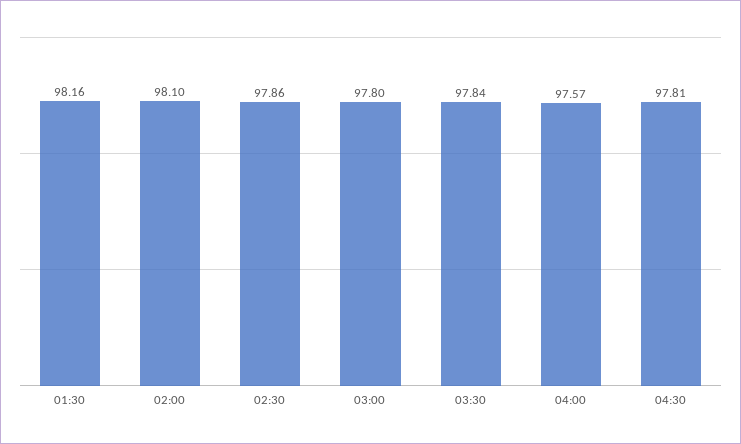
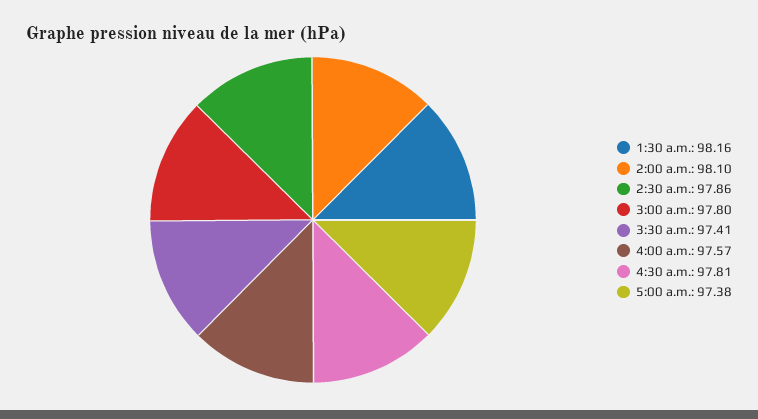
03:30: 97.84 -> 97.41
5:00 a.m.: none -> 97.38

